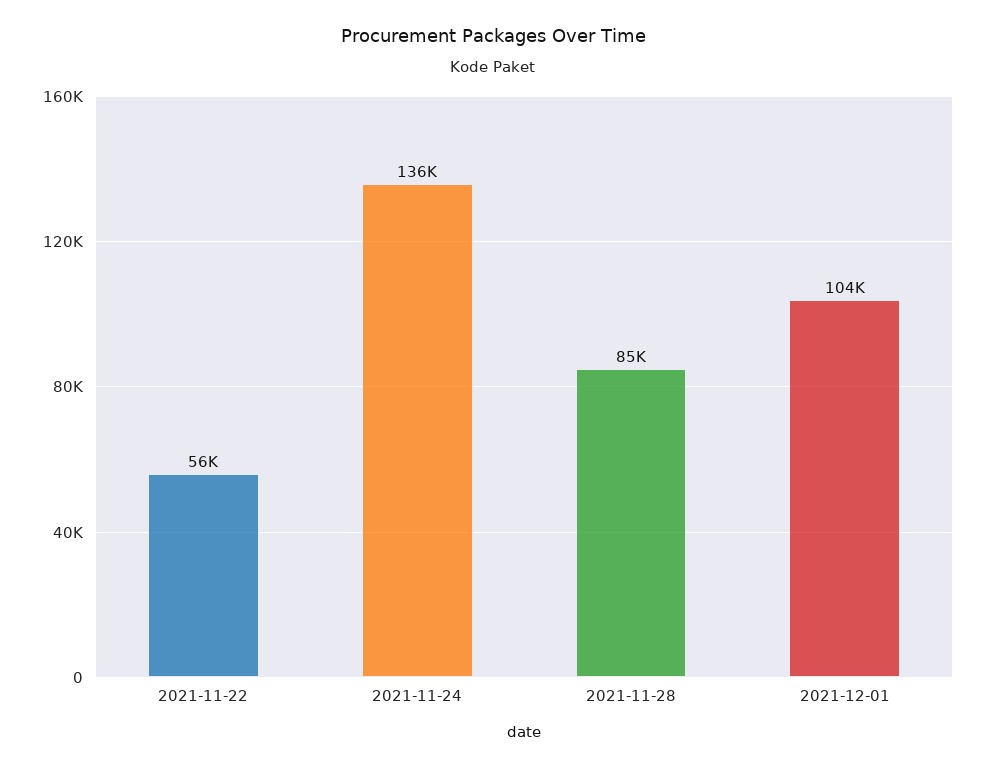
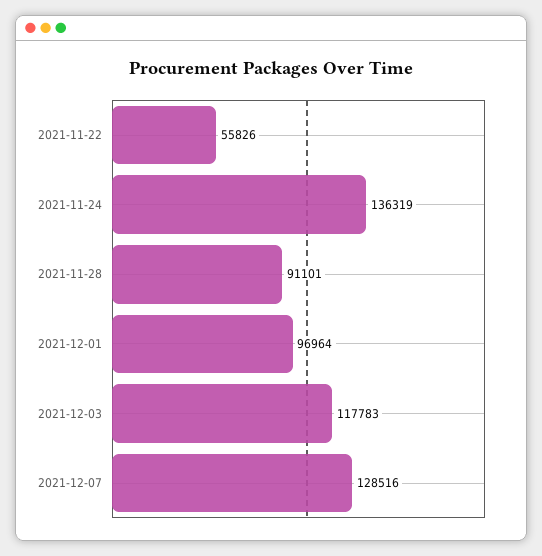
2021-11-28: 85000 -> 91101
2021-12-01: 104000 -> 96964
2021-12-03: none -> 117783
2021-12-07: none -> 128516

